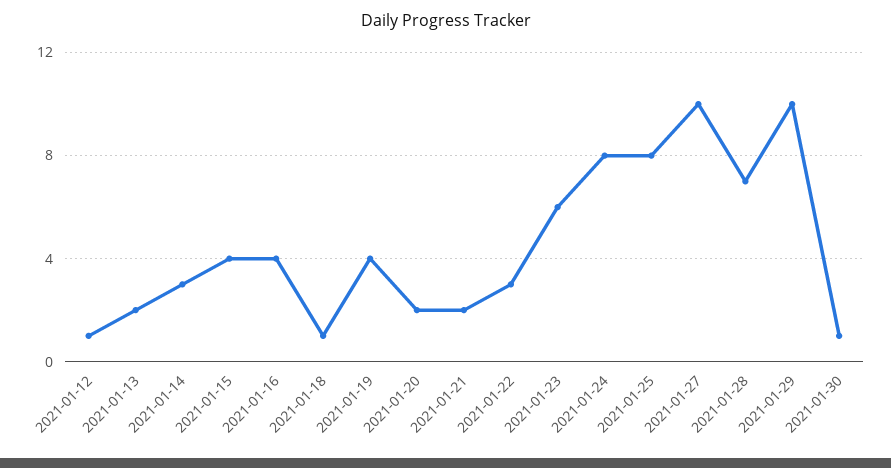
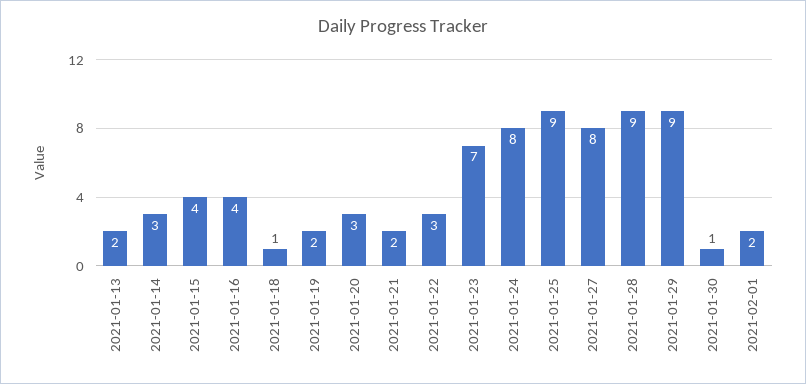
2021-01-12: 1 -> none
2021-01-19: 4 -> 2
2021-01-20: 2 -> 3
2021-01-23: 6 -> 7
2021-01-25: 8 -> 9
2021-01-27: 10 -> 8
2021-01-28: 7 -> 9
2021-01-29: 10 -> 9
2021-02-01: none -> 2

